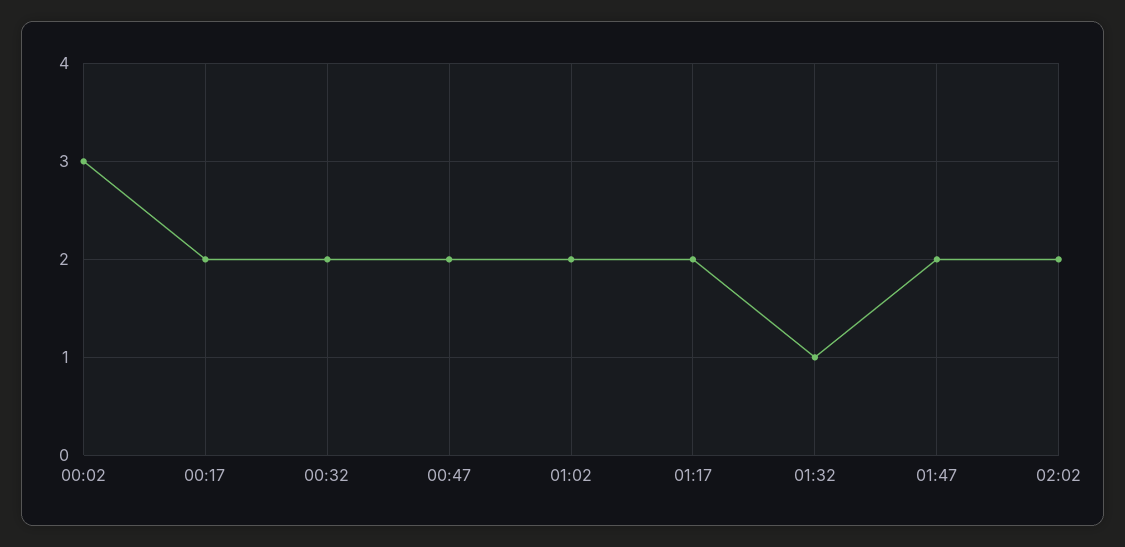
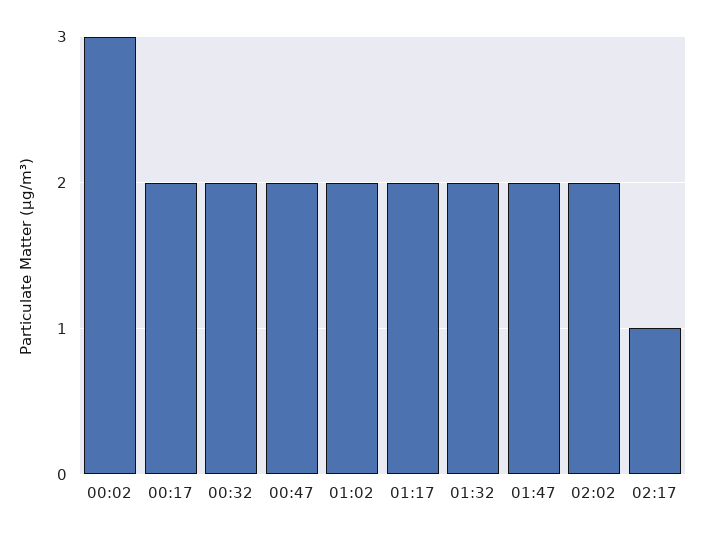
01:32: 1 -> 2
02:17: none -> 1

